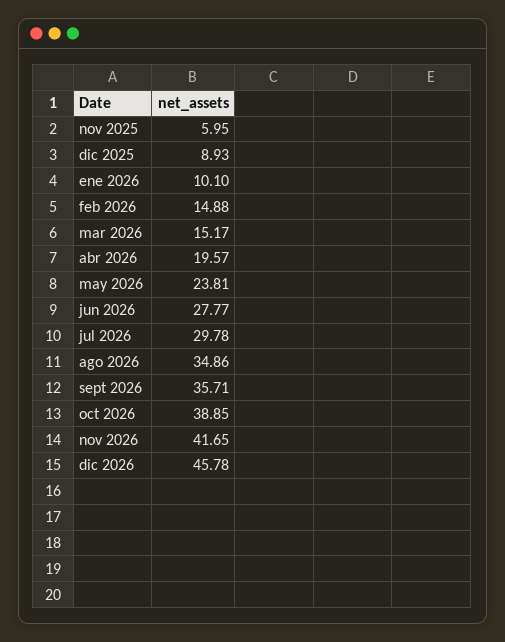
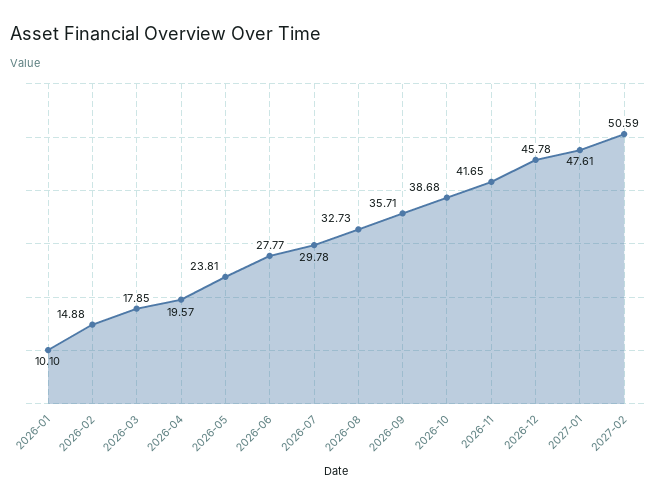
nov 2025: 5.95 -> none
dic 2025: 8.93 -> none
mar 2026: 15.17 -> 17.85
ago 2026: 34.86 -> 32.73
oct 2026: 38.85 -> 38.68
2027-01: none -> 47.61
2027-02: none -> 50.59

